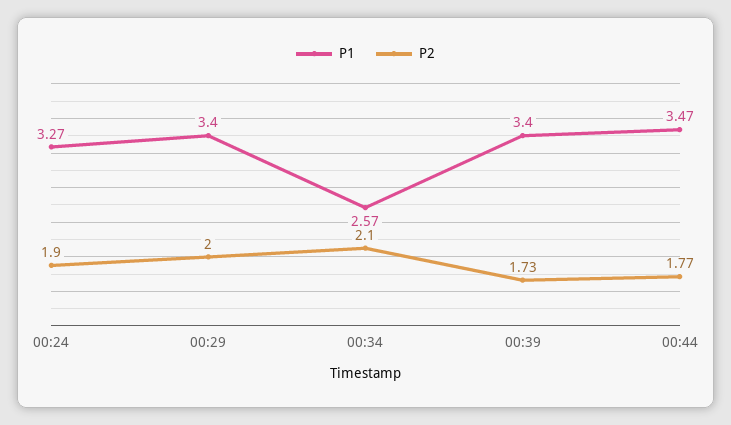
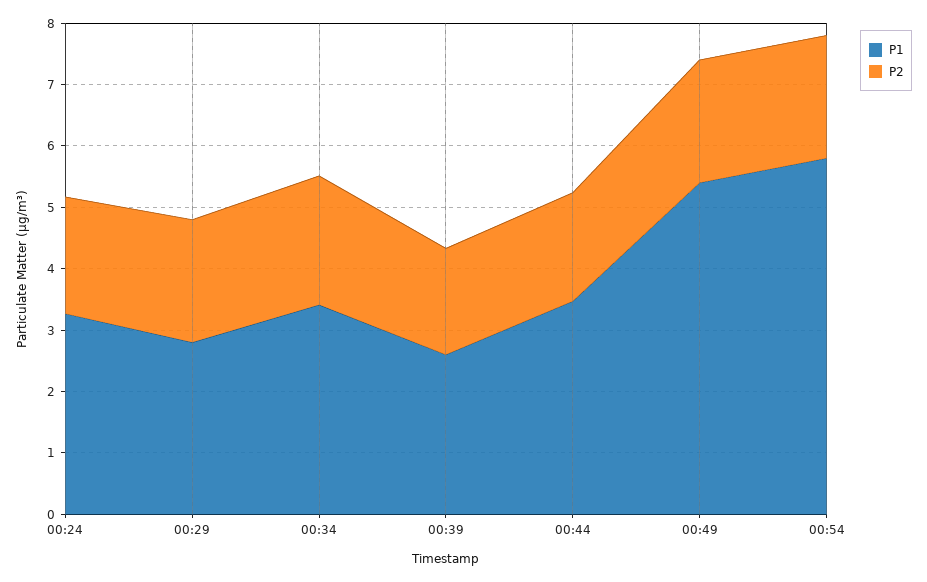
P1, 00:29: 3.4 -> 2.8
P1, 00:34: 2.57 -> 3.4
P1, 00:39: 3.4 -> 2.6
P1, 00:49: none -> 5.4
P2, 00:49: none -> 2
P1, 00:54: none -> 5.8
P2, 00:54: none -> 2

